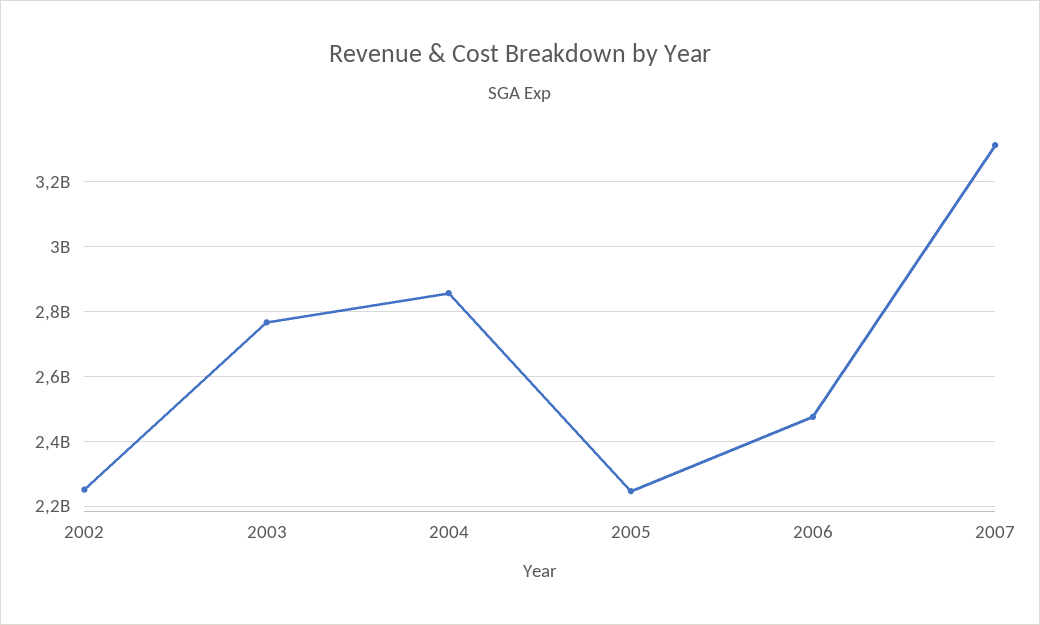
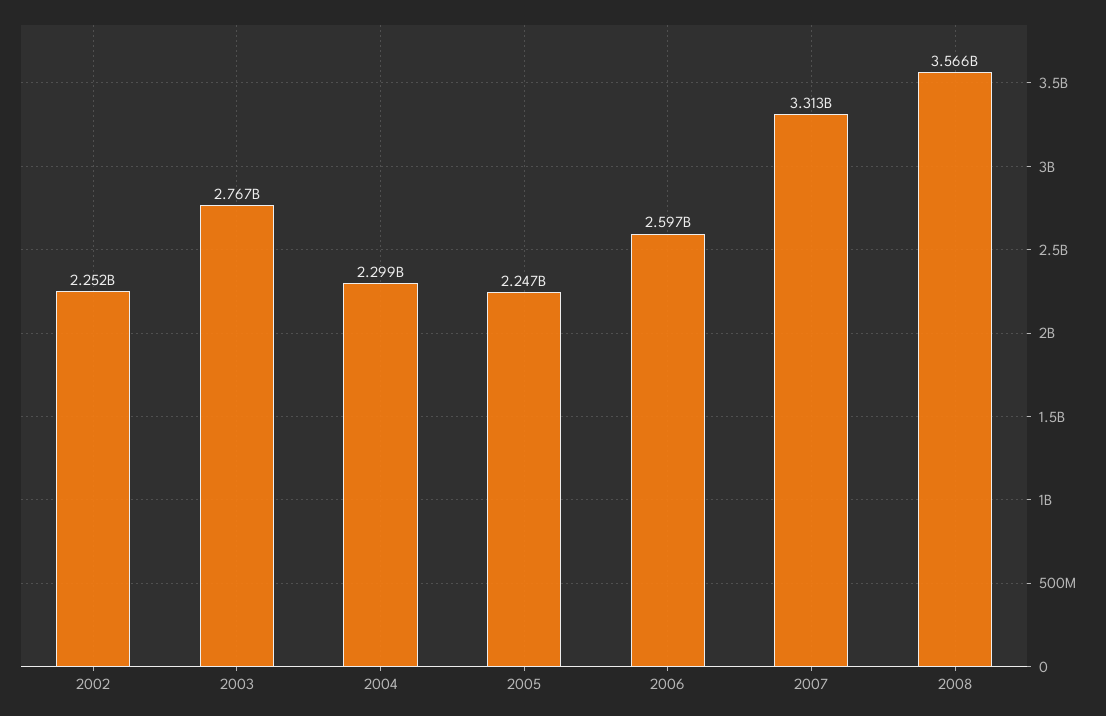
2004: 2860000000 -> 2299000000
2006: 2480000000 -> 2597000000
2008: none -> 3566000000

